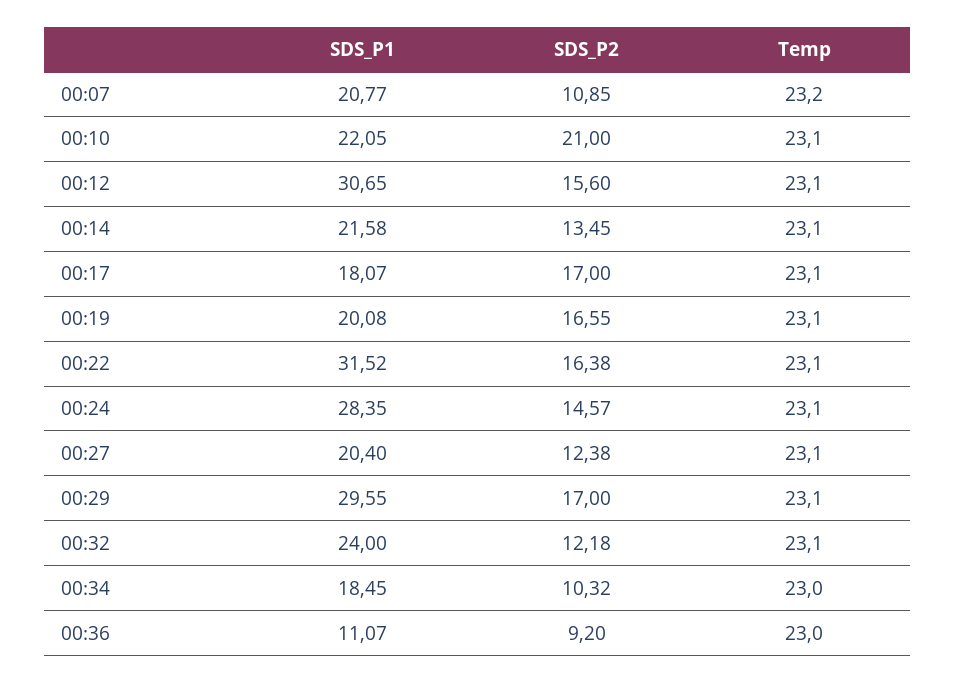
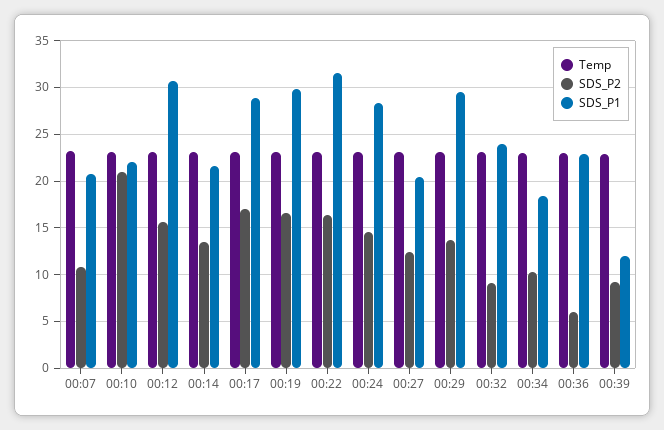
SDS_P1, 00:17: 18.07 -> 29
SDS_P1, 00:19: 20.08 -> 30
SDS_P2, 00:29: 17 -> 14
SDS_P2, 00:32: 12.18 -> 9
SDS_P1, 00:36: 11.07 -> 23
SDS_P2, 00:36: 9.2 -> 6
Temp, 00:39: none -> 23
SDS_P2, 00:39: none -> 9
SDS_P1, 00:39: none -> 12

